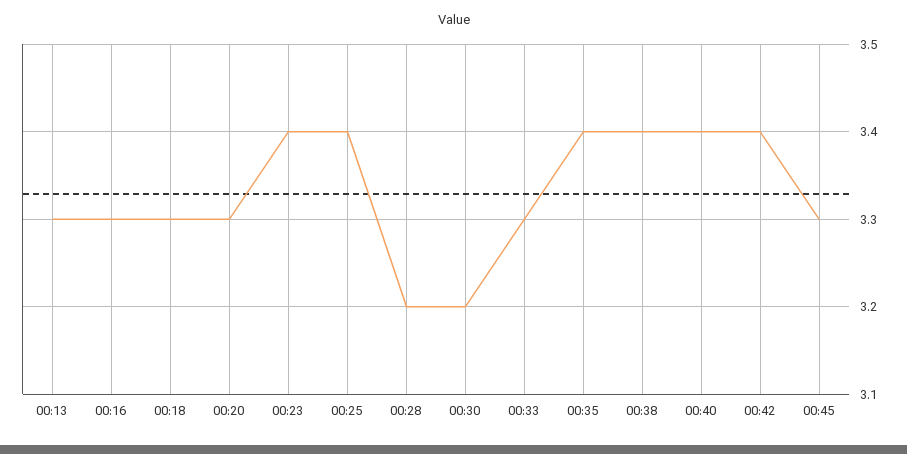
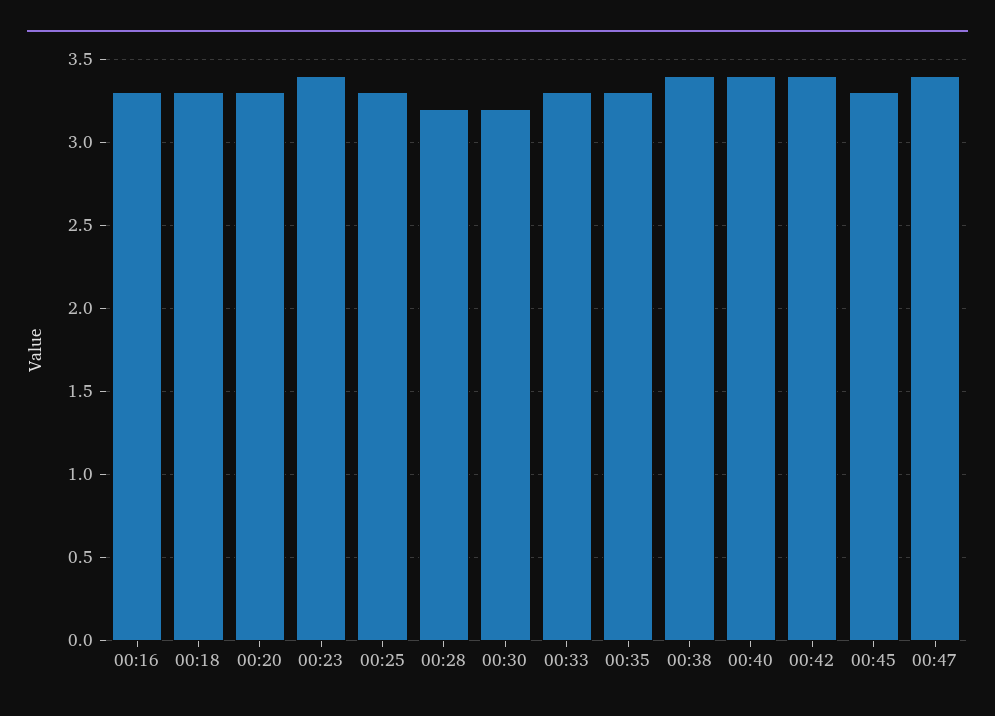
00:13: 3.3 -> none
00:25: 3.4 -> 3.3
00:35: 3.4 -> 3.3
00:47: none -> 3.4

